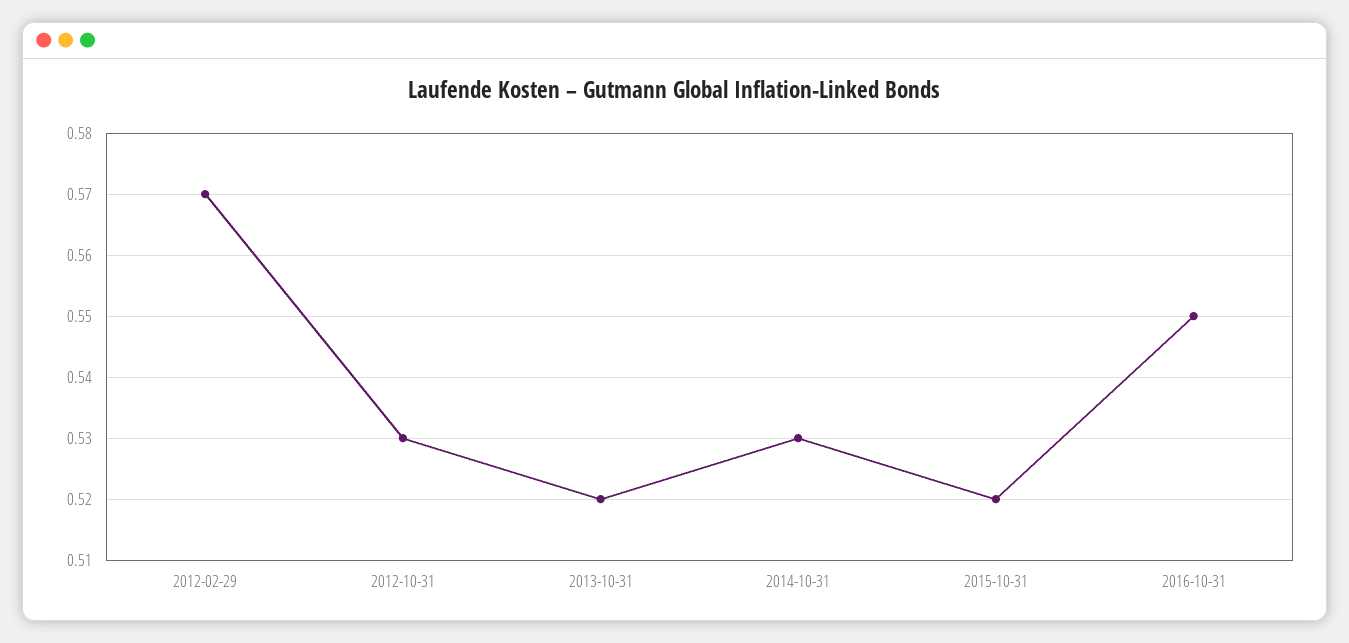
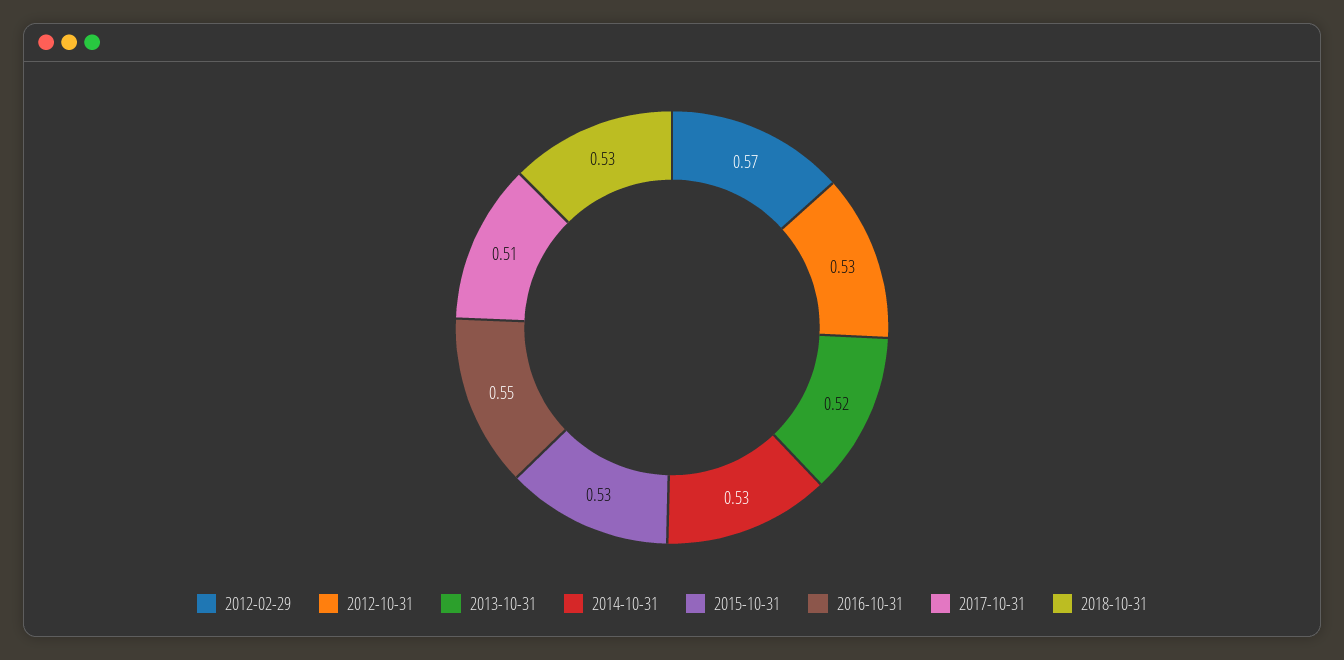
2015-10-31: 0.52 -> 0.53
2017-10-31: none -> 0.51
2018-10-31: none -> 0.53

